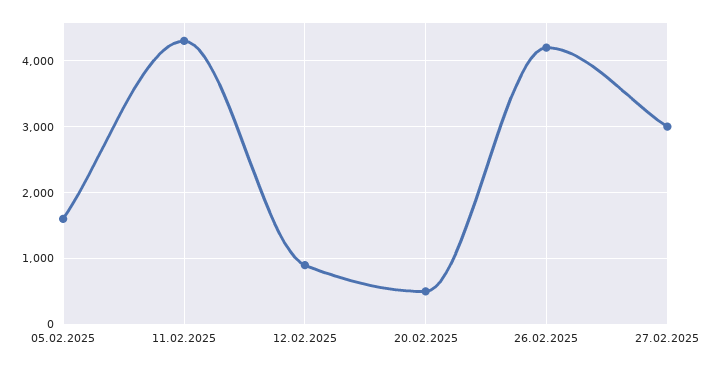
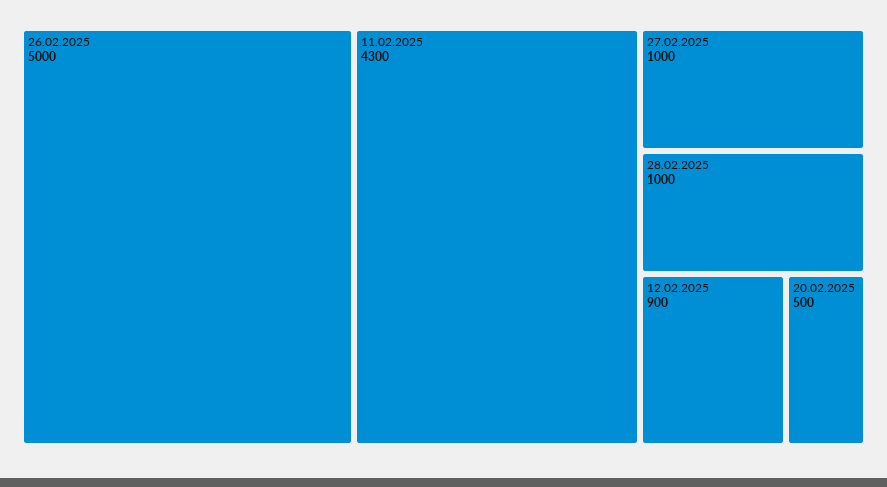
05.02.2025: 1600 -> none
26.02.2025: 4200 -> 5000
27.02.2025: 3000 -> 1000
28.02.2025: none -> 1000

